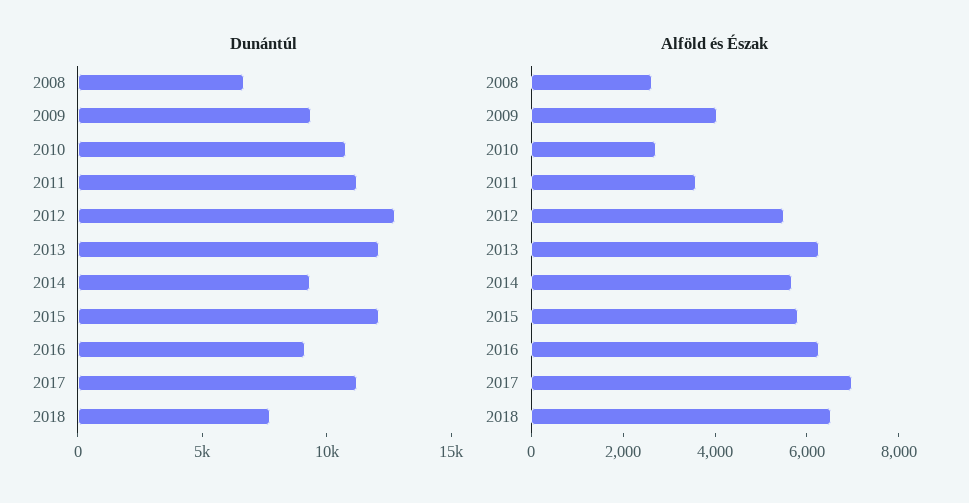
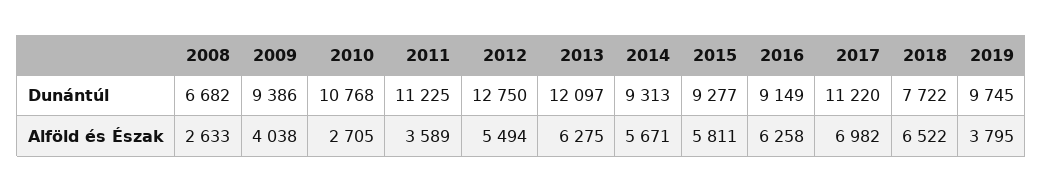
Dunántúl, 2015: 12000 -> 9277
Dunántúl, 2019: none -> 9745
Alföld és Észak, 2019: none -> 3795

